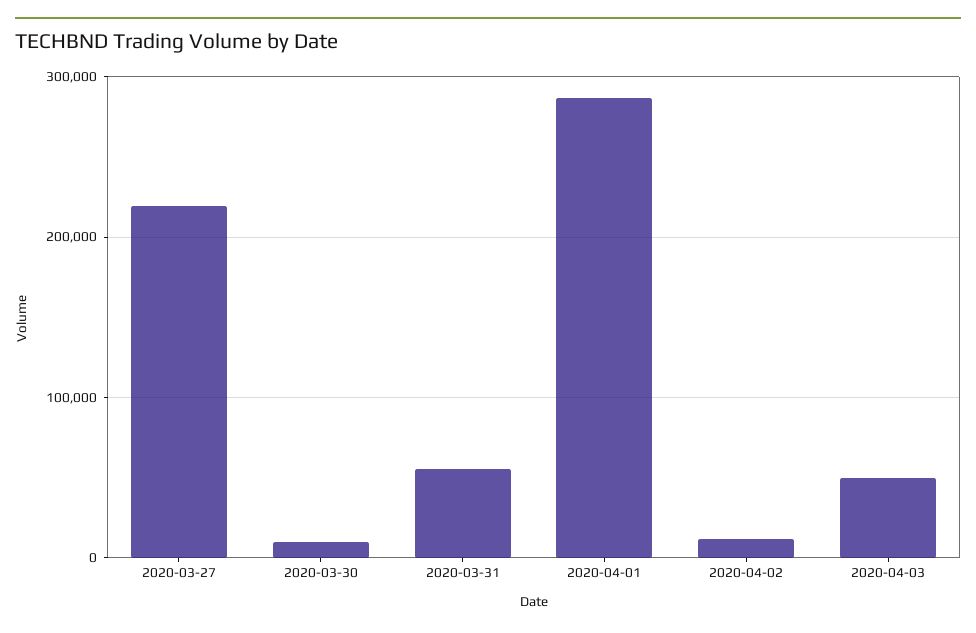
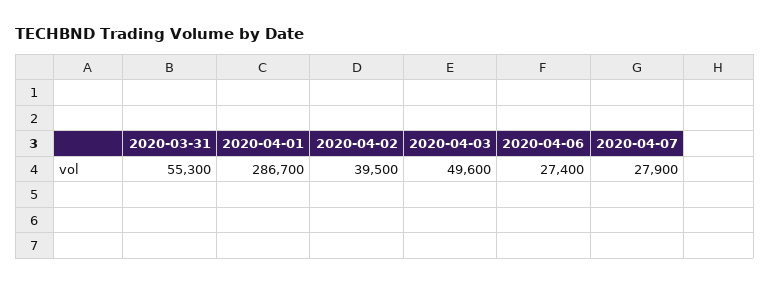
2020-03-27: 220000 -> none
2020-03-30: 10000 -> none
2020-04-02: 10000 -> 39500
2020-04-06: none -> 27400
2020-04-07: none -> 27900

